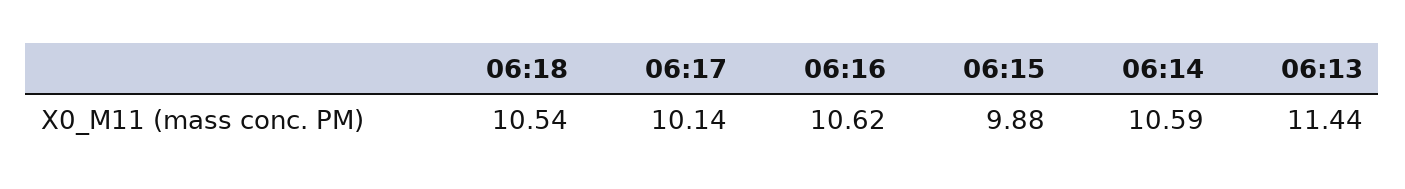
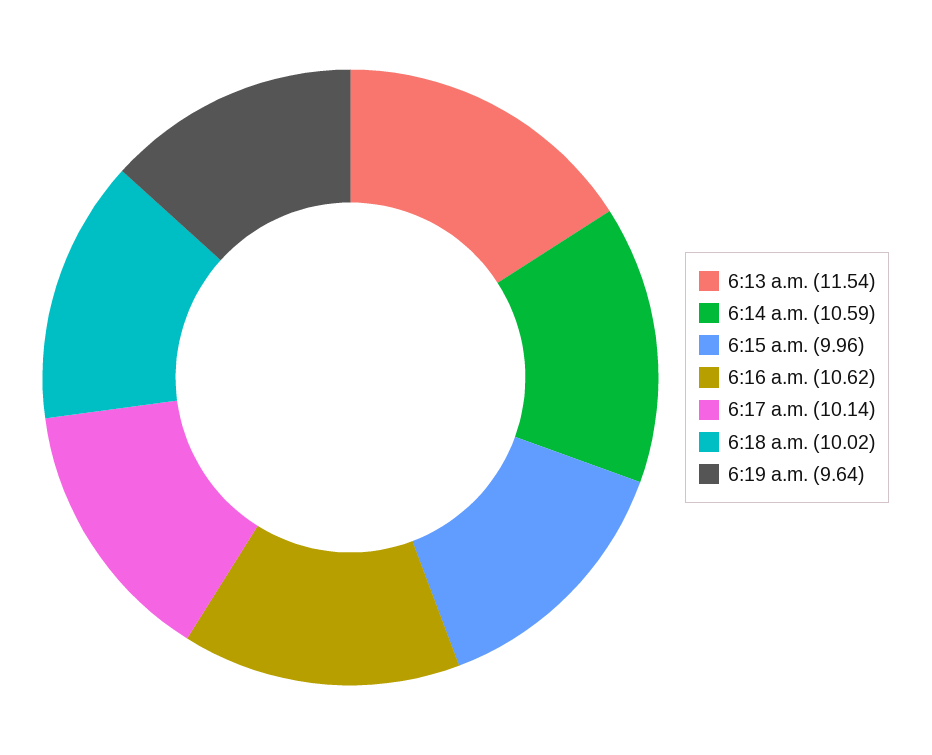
06:18: 10.54 -> 10.02
06:15: 9.88 -> 9.96
06:13: 11.44 -> 11.54
6:19 a.m.: none -> 9.64

